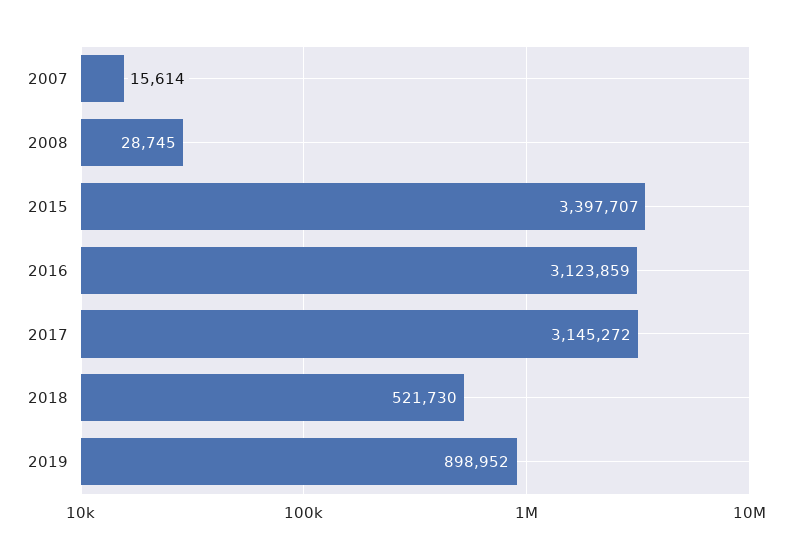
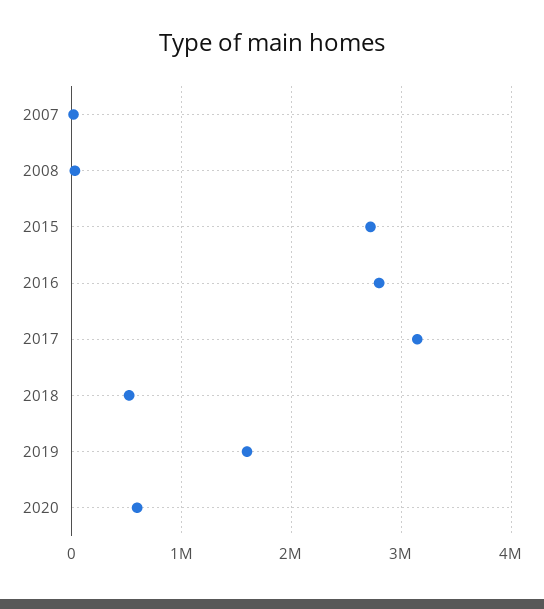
2015: 3397707 -> 2700000
2016: 3123859 -> 2800000
2019: 898952 -> 1600000
2020: none -> 600000

